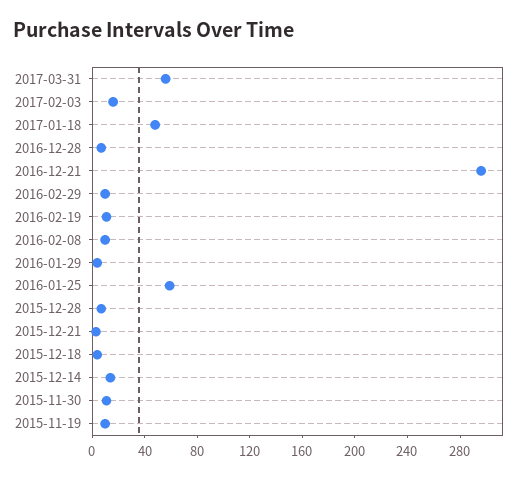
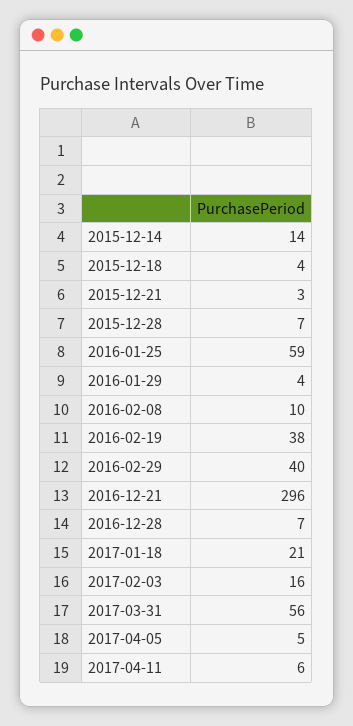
2017-01-18: 50 -> 21
2016-02-29: 10 -> 40
2016-02-19: 10 -> 38
2015-11-30: 10 -> none
2015-11-19: 10 -> none
2017-04-05: none -> 5
2017-04-11: none -> 6

